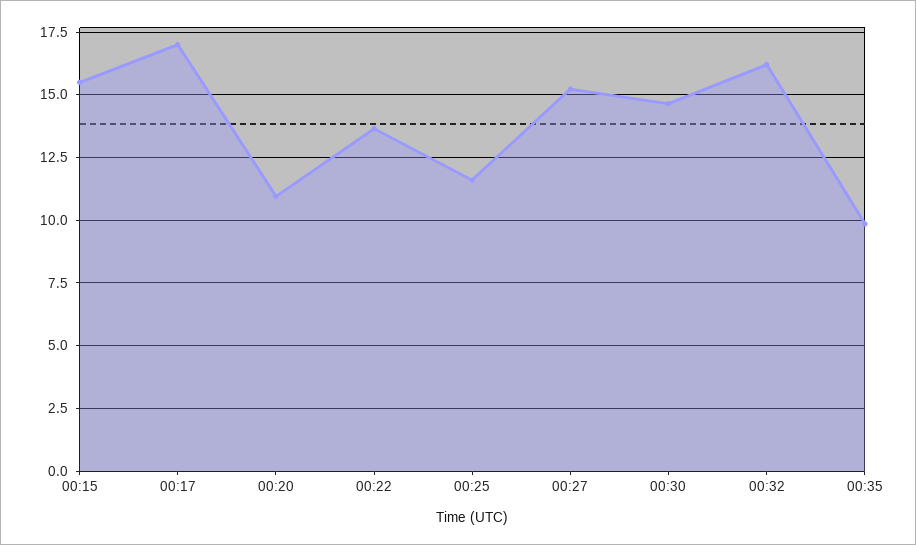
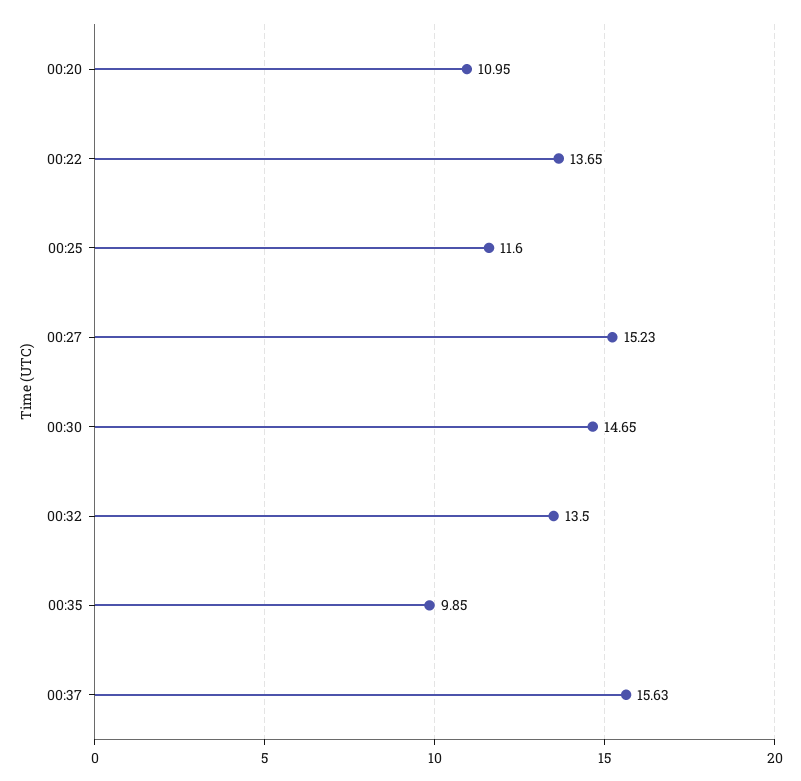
00:15: 15.5 -> none
00:17: 17 -> none
00:32: 16.25 -> 13.5
00:37: none -> 15.63

